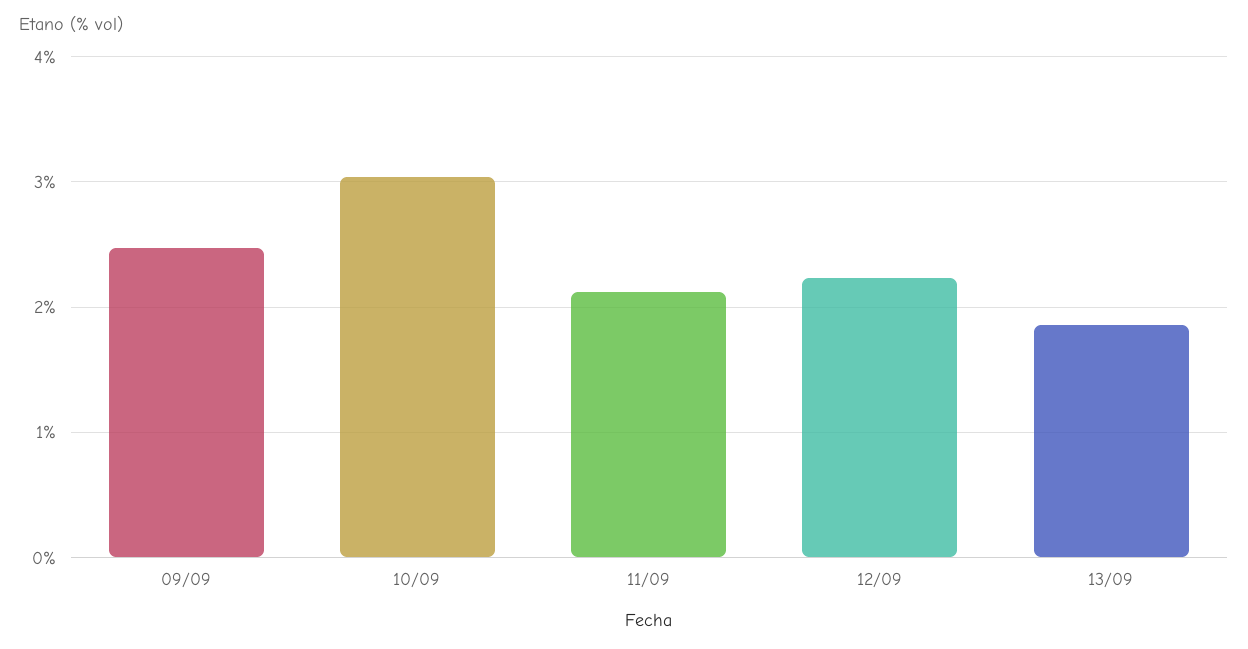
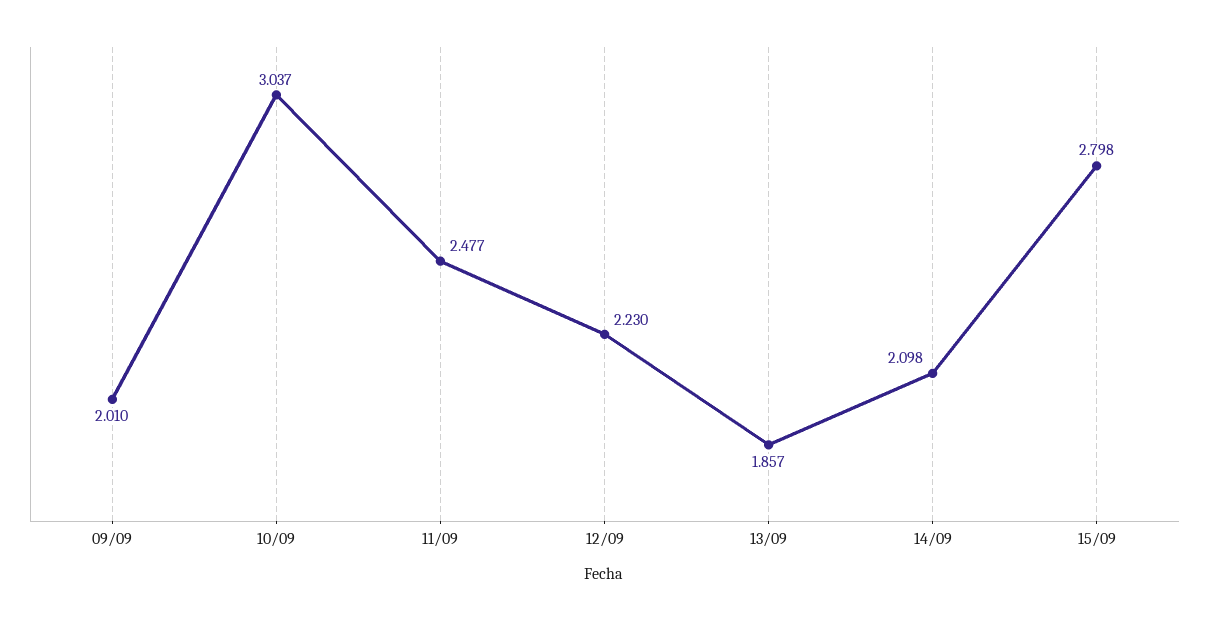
09/09: 2.5 -> 2.01
11/09: 2.1 -> 2.477
14/09: none -> 2.098
15/09: none -> 2.798

